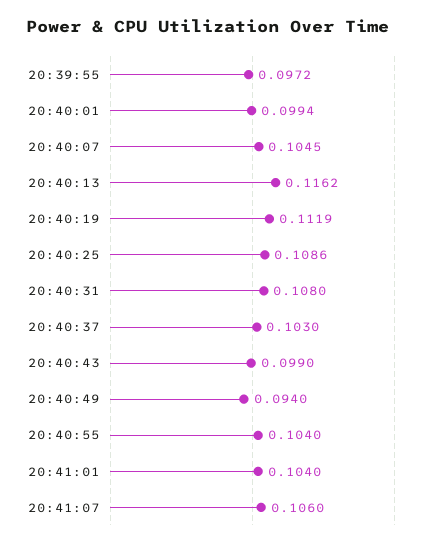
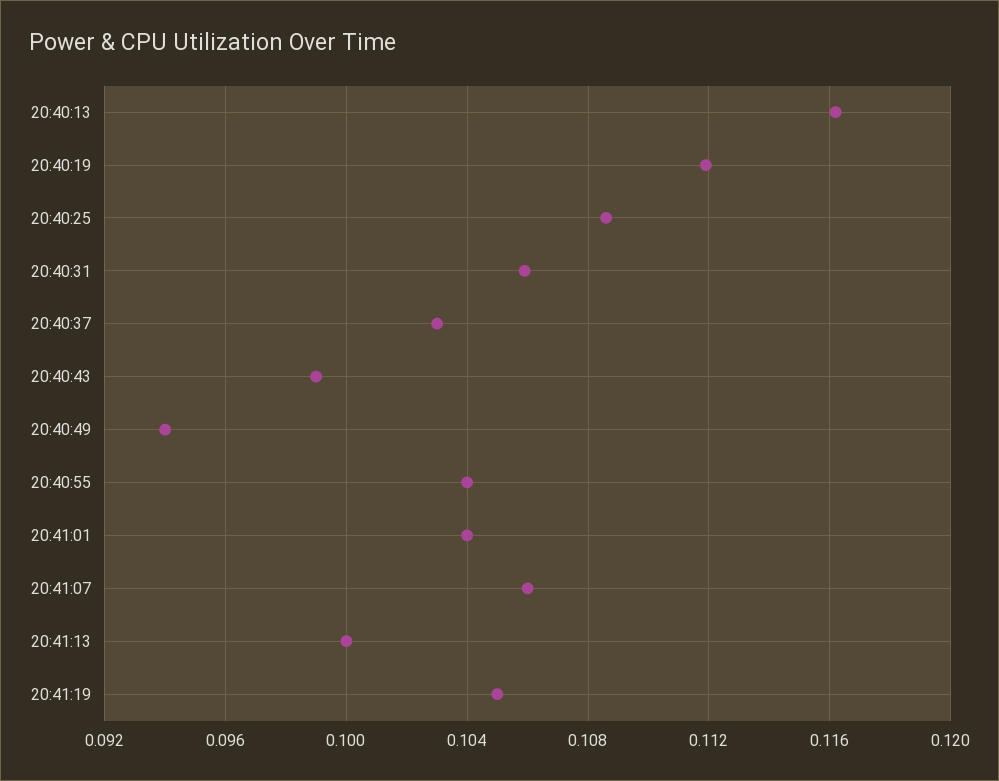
20:39:55: 0.0972 -> none
20:40:01: 0.0994 -> none
20:40:07: 0.1045 -> none
20:40:31: 0.108 -> 0.106
20:41:13: none -> 0.1
20:41:19: none -> 0.105

